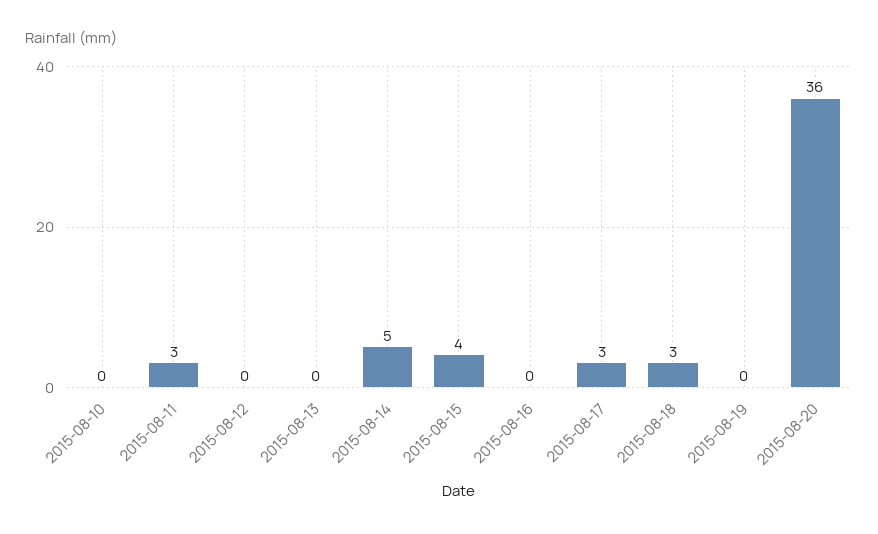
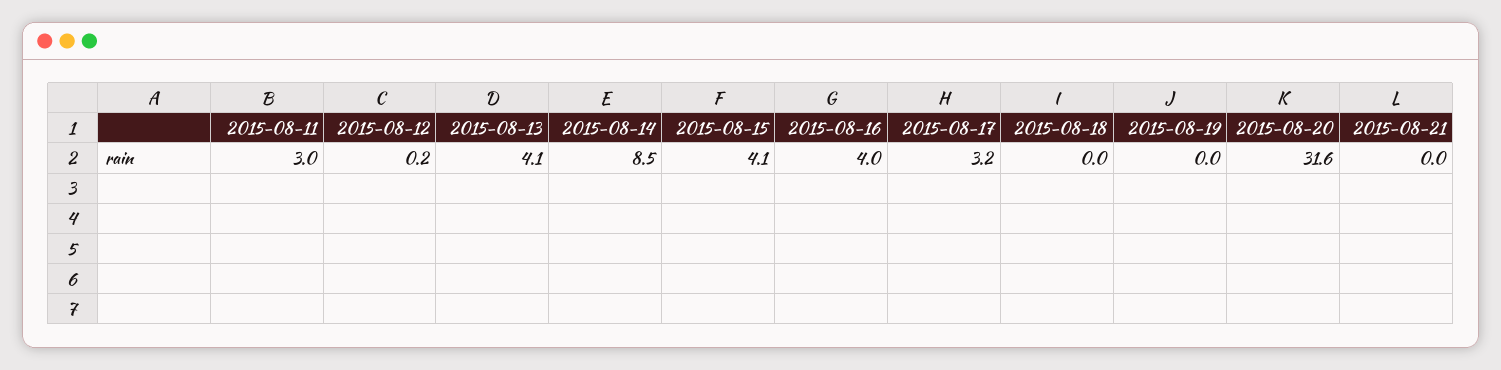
2015-08-10: 0 -> none
2015-08-13: 0 -> 4.1
2015-08-14: 5 -> 8.5
2015-08-16: 0 -> 4
2015-08-18: 3 -> 0
2015-08-20: 36 -> 31.6
2015-08-21: none -> 0

